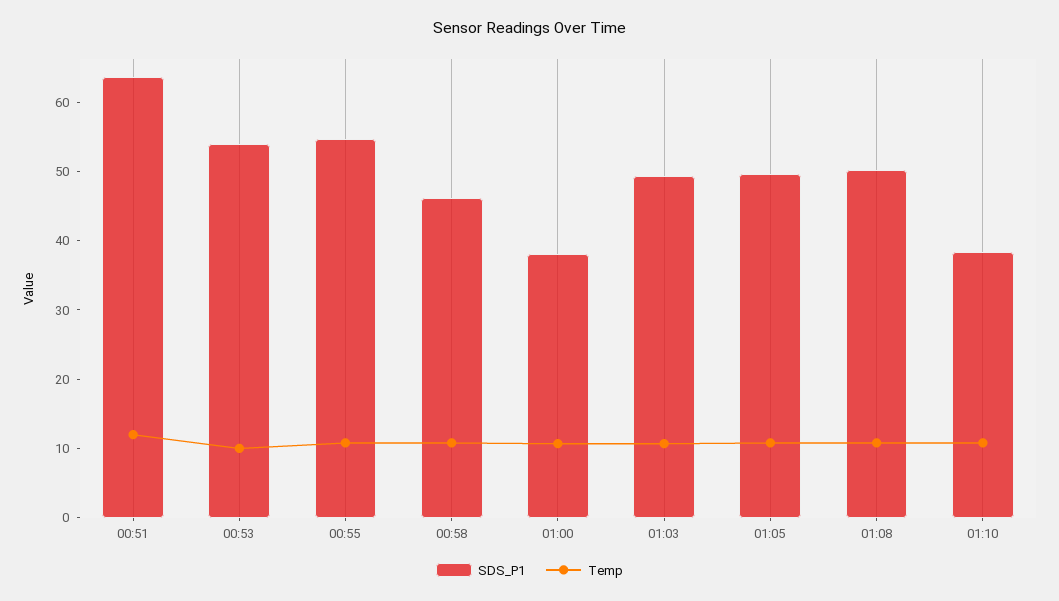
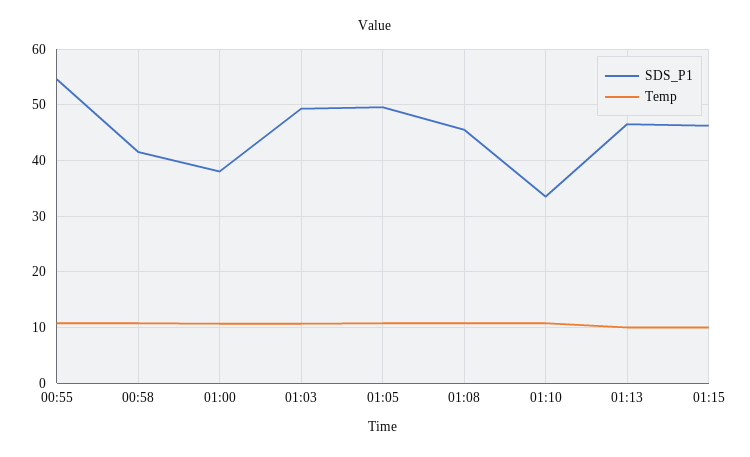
SDS_P1, 00:51: 64 -> none
Temp, 00:51: 12 -> none
SDS_P1, 00:53: 54 -> none
Temp, 00:53: 10 -> none
SDS_P1, 00:58: 46 -> 42
SDS_P1, 01:08: 50 -> 46
SDS_P1, 01:10: 38 -> 34
SDS_P1, 01:13: none -> 46
Temp, 01:13: none -> 10
SDS_P1, 01:15: none -> 46
Temp, 01:15: none -> 10

